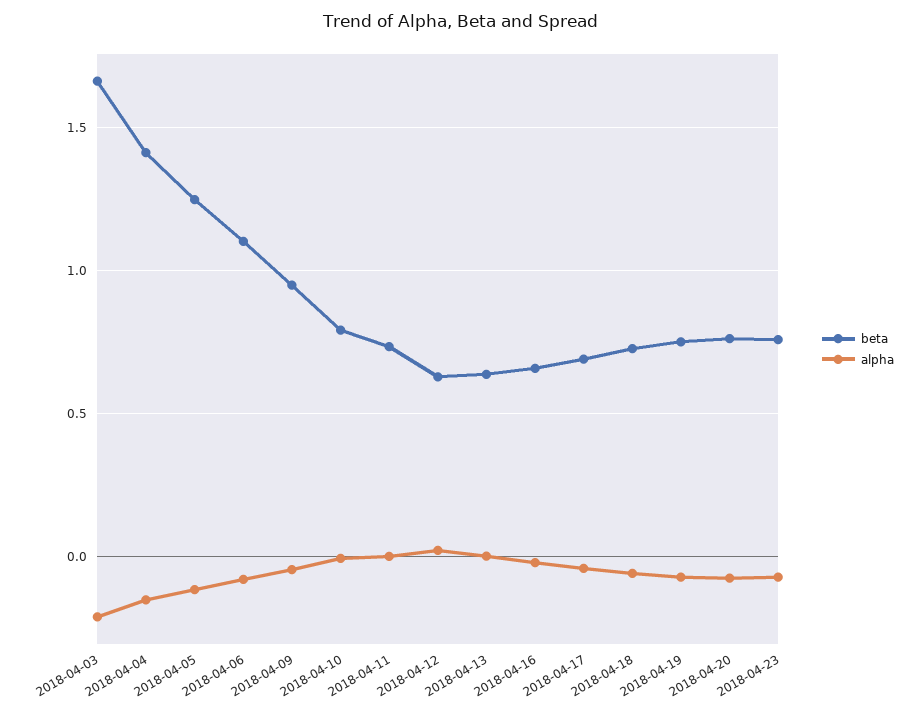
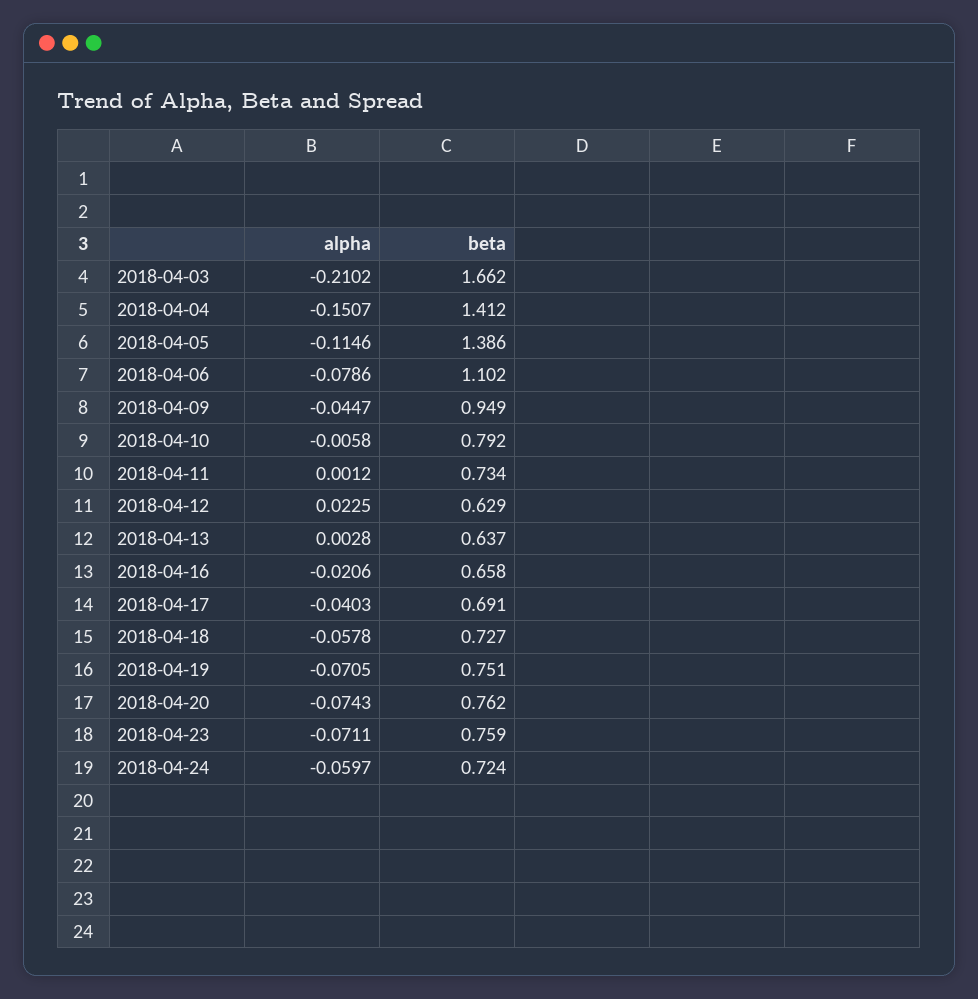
beta, 2018-04-05: 1.25 -> 1.386
alpha, 2018-04-24: none -> -0.0597
beta, 2018-04-24: none -> 0.724

